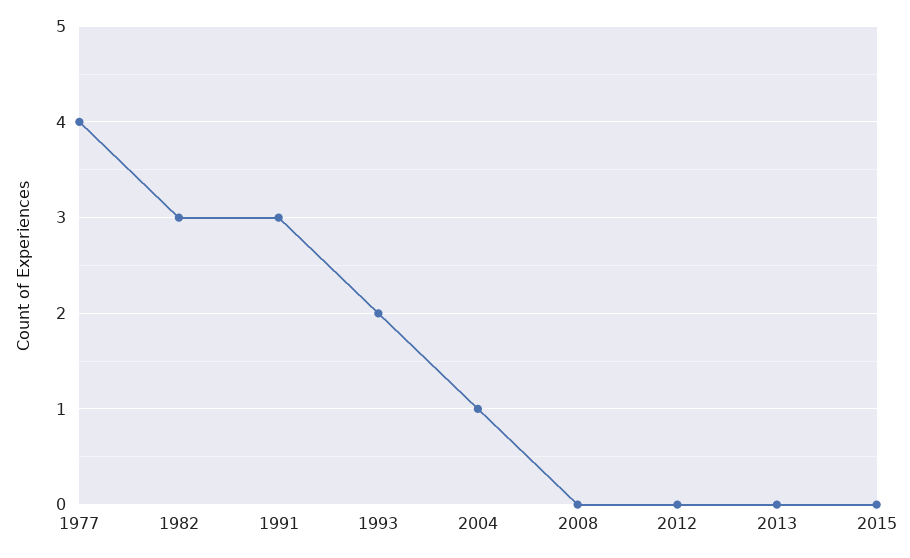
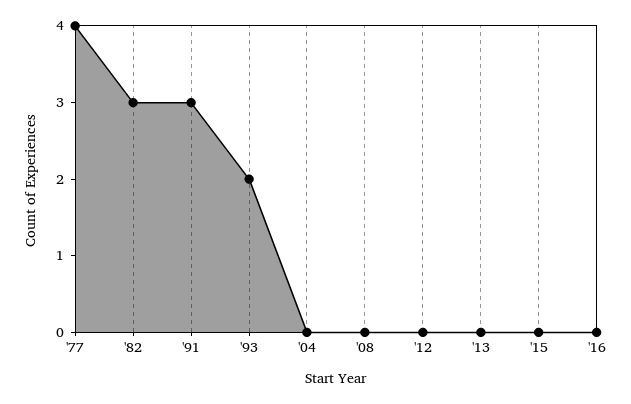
2004: 1 -> 0
'16: none -> 0

